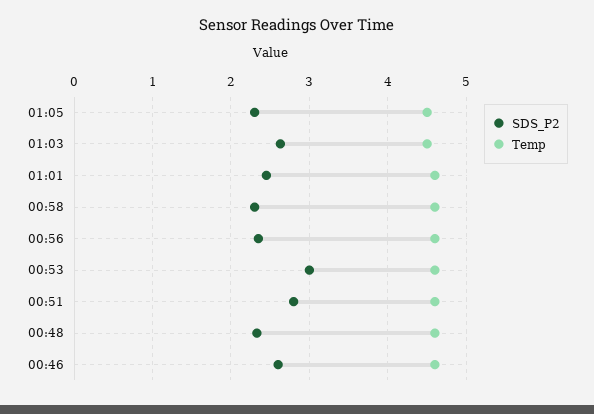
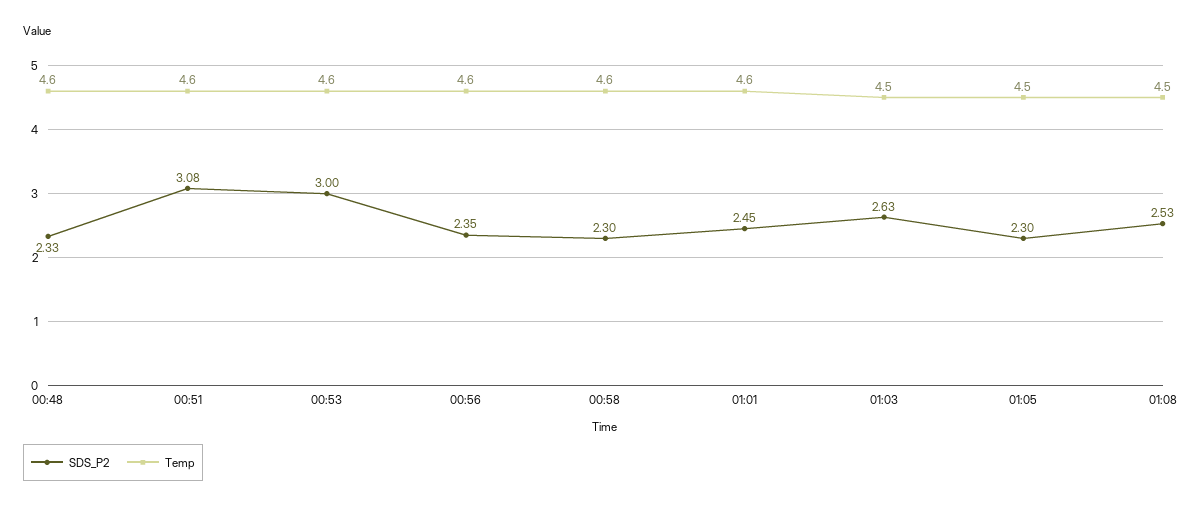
SDS_P2, 00:51: 2.8 -> 3.08
SDS_P2, 00:46: 2.6 -> none
Temp, 00:46: 4.6 -> none
SDS_P2, 01:08: none -> 2.53
Temp, 01:08: none -> 4.5

